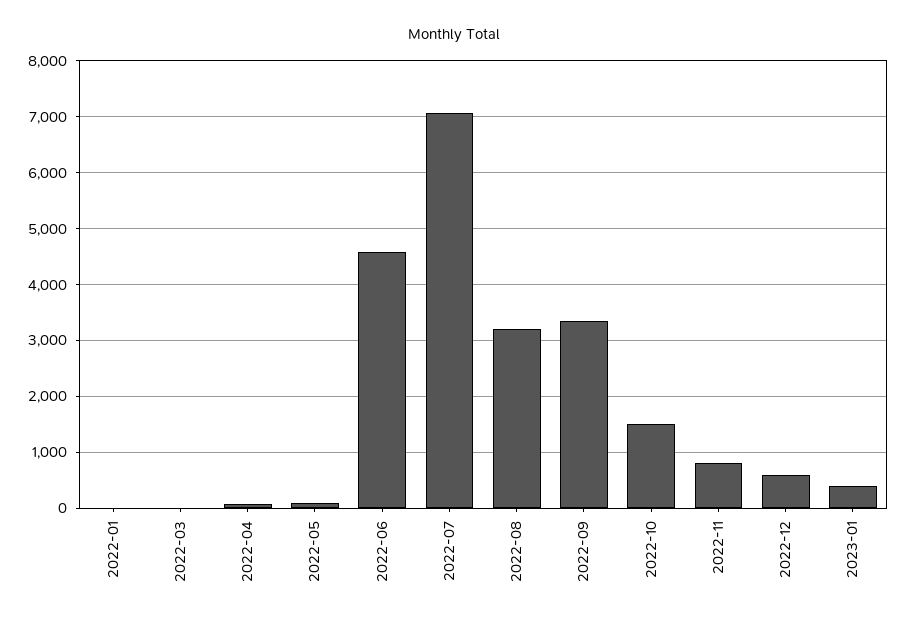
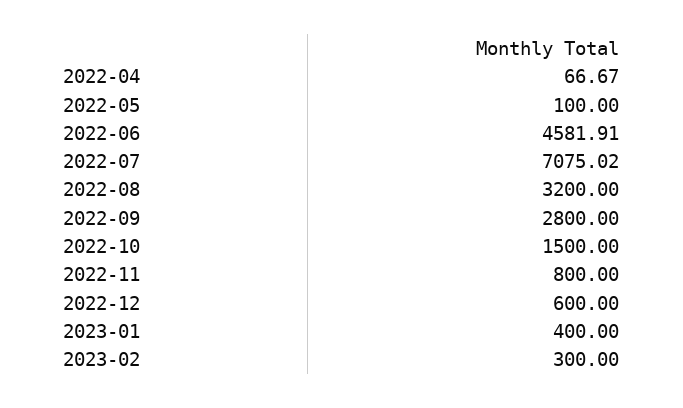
2022-01: 0 -> none
2022-03: 0 -> none
2022-09: 3400 -> 2800
2023-02: none -> 300

